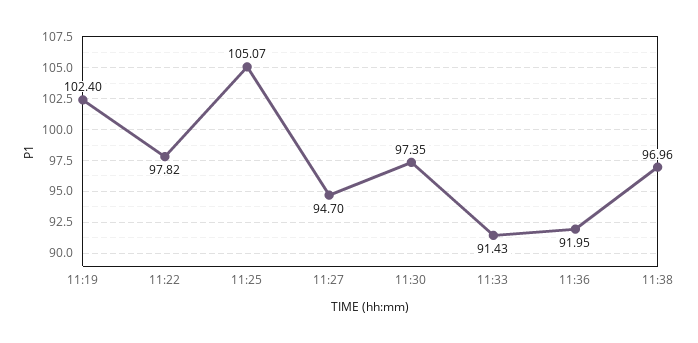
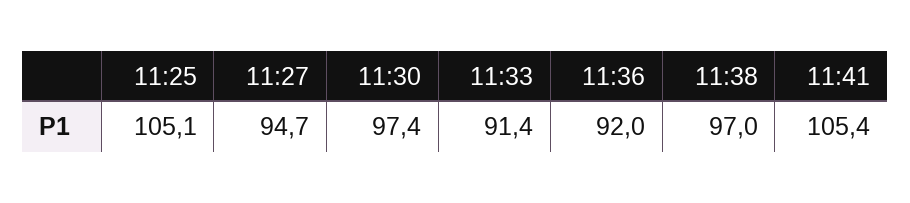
11:19: 102.4 -> none
11:22: 97.82 -> none
11:41: none -> 105.4

